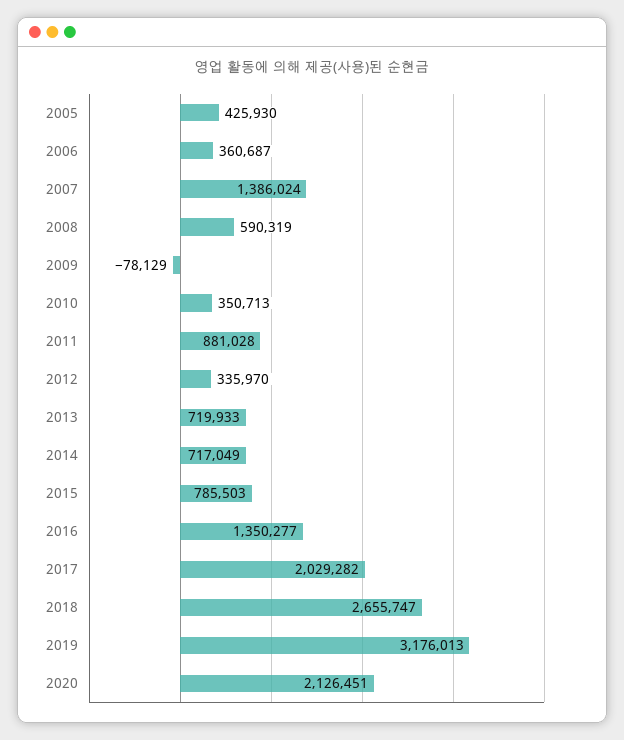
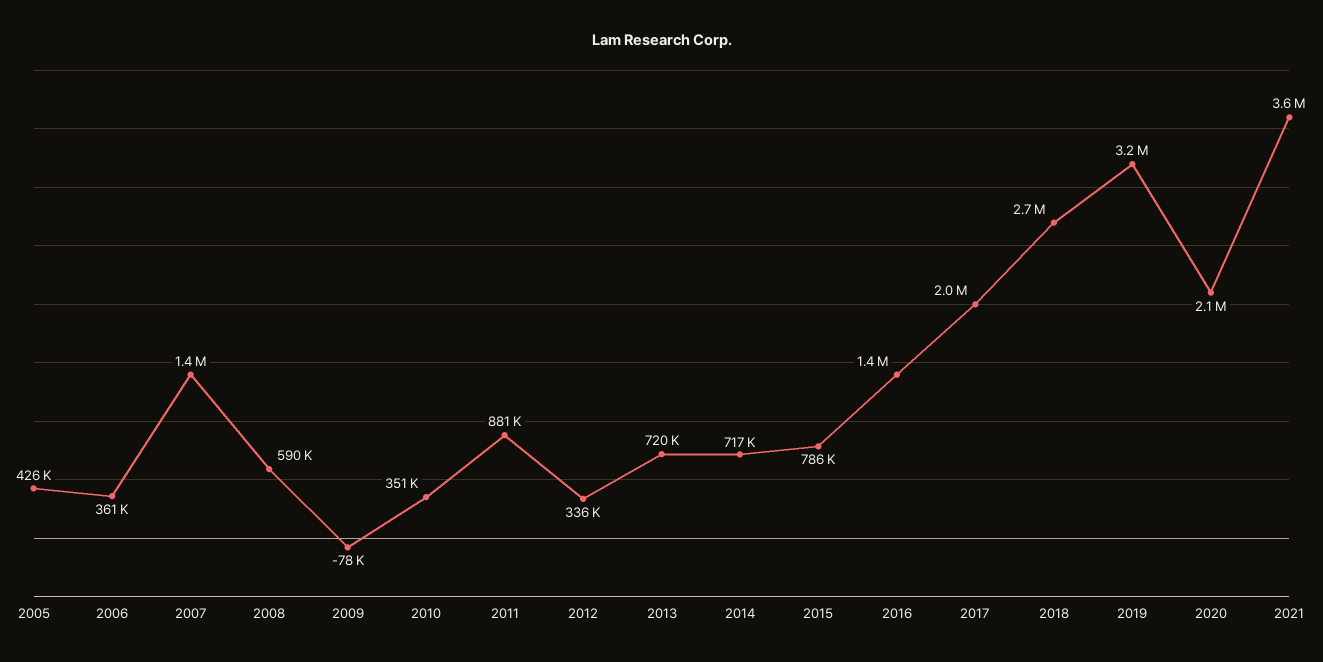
2021: none -> 3600000

